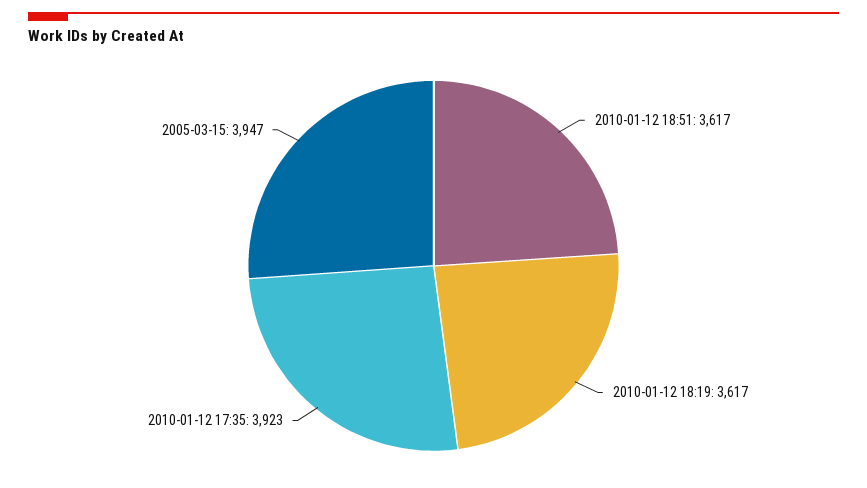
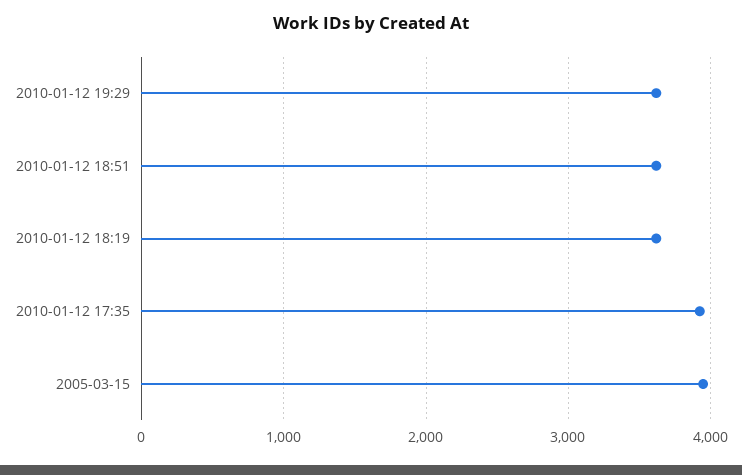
2010-01-12 19:29: none -> 3600

